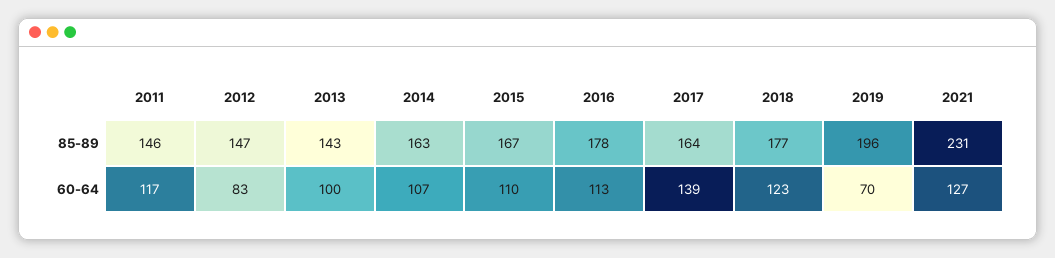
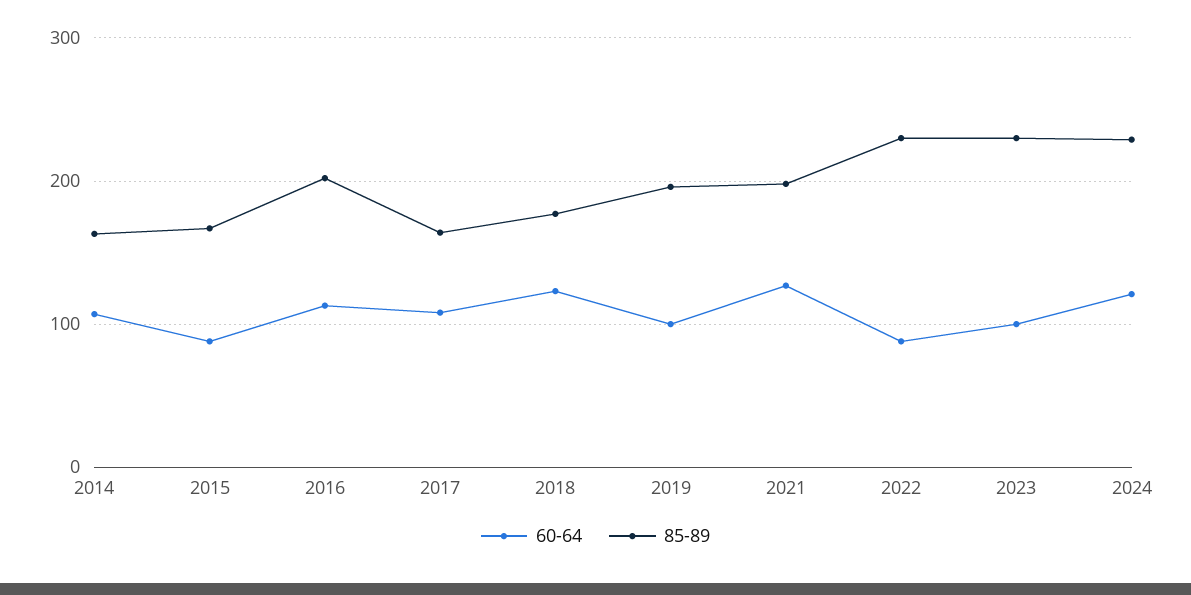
85-89, 2011: 146 -> none
85-89, 2012: 147 -> none
85-89, 2013: 143 -> none
85-89, 2016: 178 -> 200
85-89, 2021: 231 -> 200
60-64, 2011: 117 -> none
60-64, 2012: 83 -> none
60-64, 2013: 100 -> none
60-64, 2015: 110 -> 90
60-64, 2017: 139 -> 110
60-64, 2019: 70 -> 100
60-64, 2022: none -> 90
85-89, 2022: none -> 230
60-64, 2023: none -> 100
85-89, 2023: none -> 230
60-64, 2024: none -> 120
85-89, 2024: none -> 230

